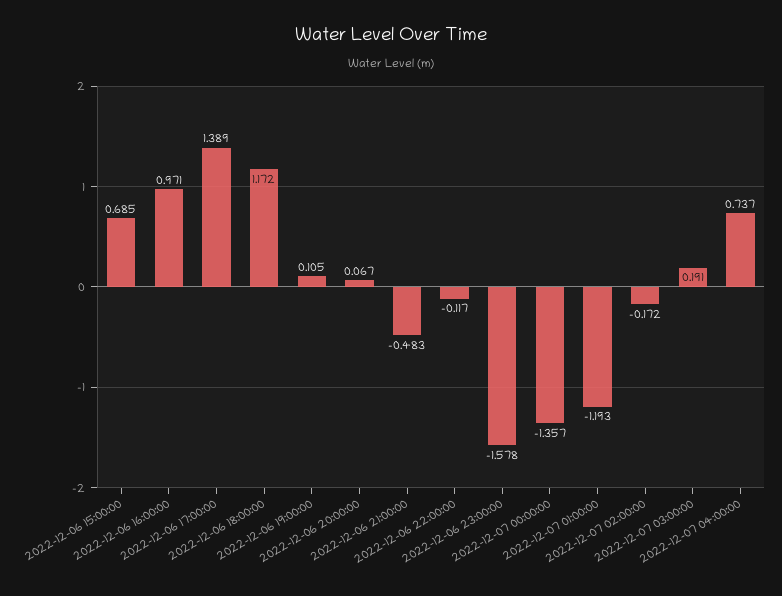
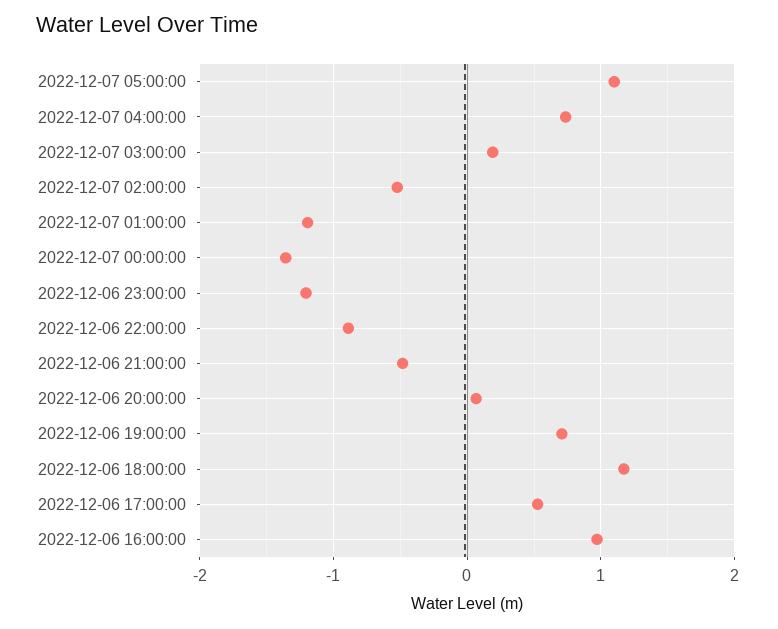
2022-12-06 15:00:00: 0.685 -> none
2022-12-06 17:00:00: 1.389 -> 0.5
2022-12-06 19:00:00: 0.105 -> 0.7
2022-12-06 22:00:00: -0.117 -> -0.9
2022-12-06 23:00:00: -1.578 -> -1.2
2022-12-07 02:00:00: -0.172 -> -0.5
2022-12-07 05:00:00: none -> 1.1

